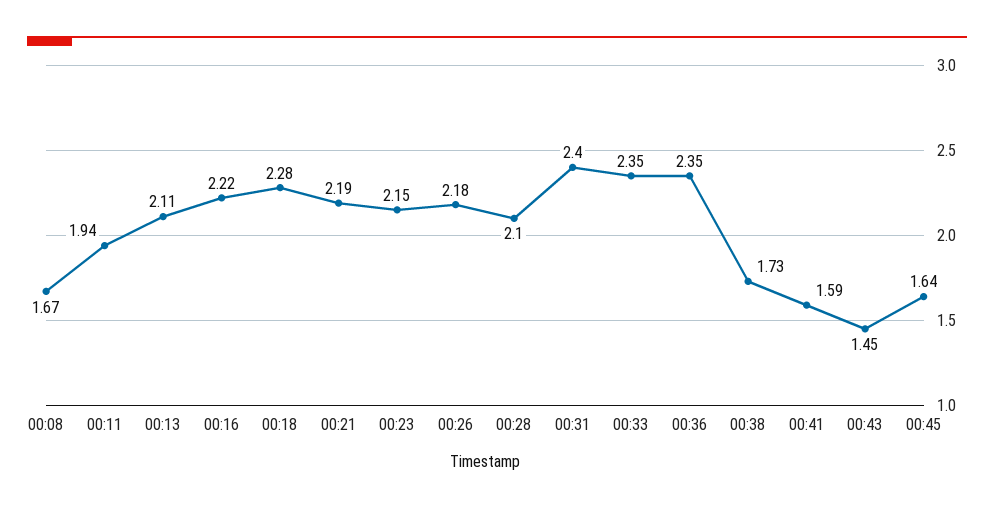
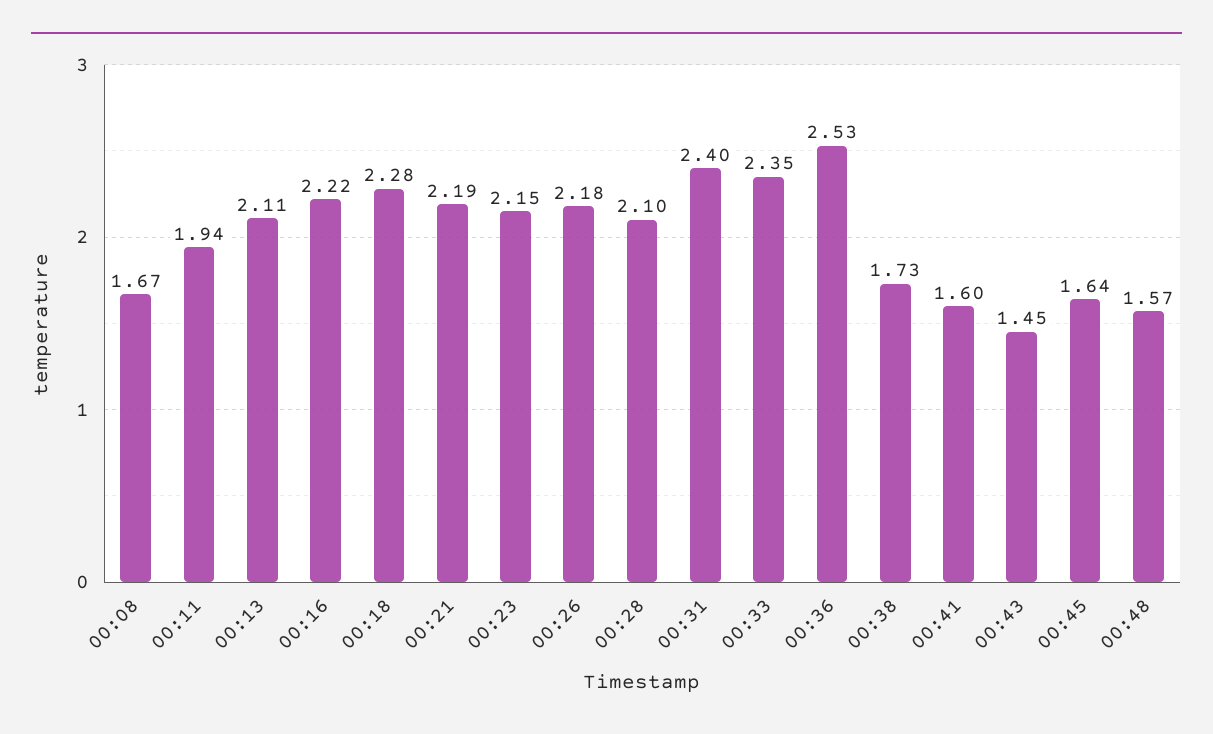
00:36: 2.35 -> 2.53
00:41: 1.59 -> 1.6
00:48: none -> 1.57

